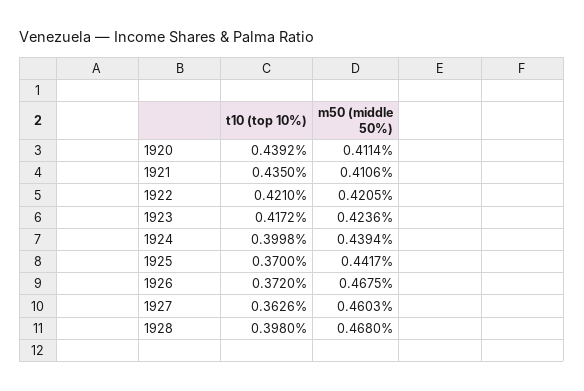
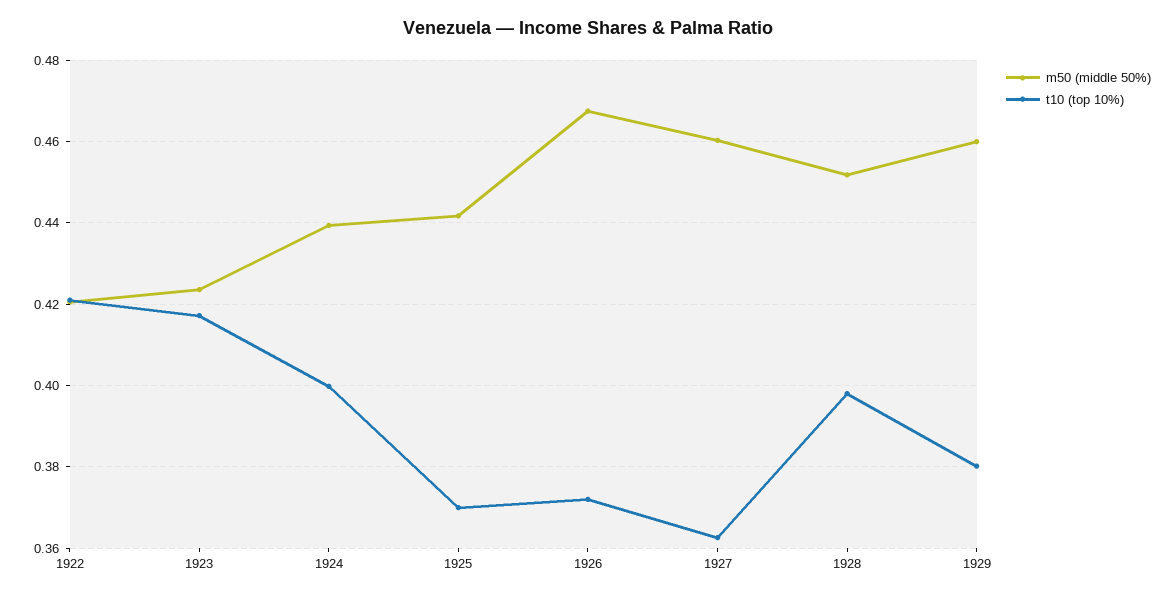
t10 (top 10%), 1920: 0.4392 -> none
m50 (middle 50%), 1920: 0.4114 -> none
t10 (top 10%), 1921: 0.435 -> none
m50 (middle 50%), 1921: 0.4106 -> none
m50 (middle 50%), 1928: 0.468 -> 0.452
m50 (middle 50%), 1929: none -> 0.46
t10 (top 10%), 1929: none -> 0.38

